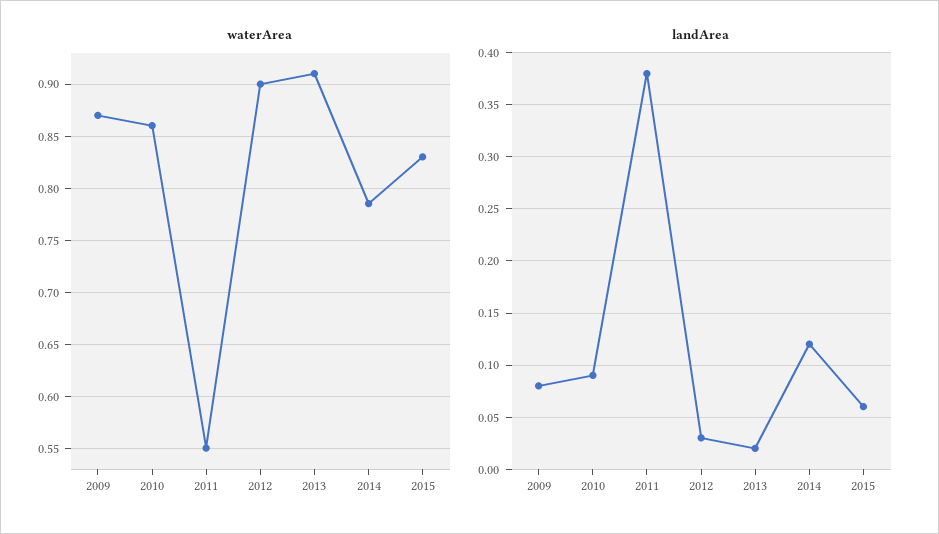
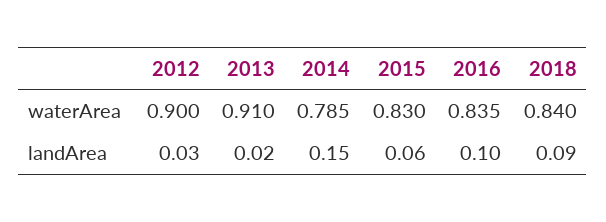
waterArea, 2009: 0.87 -> none
waterArea, 2010: 0.86 -> none
waterArea, 2011: 0.55 -> none
landArea, 2009: 0.08 -> none
landArea, 2010: 0.09 -> none
landArea, 2011: 0.38 -> none
landArea, 2014: 0.12 -> 0.15
waterArea, 2016: none -> 0.835
waterArea, 2018: none -> 0.84
landArea, 2016: none -> 0.1
landArea, 2018: none -> 0.09

